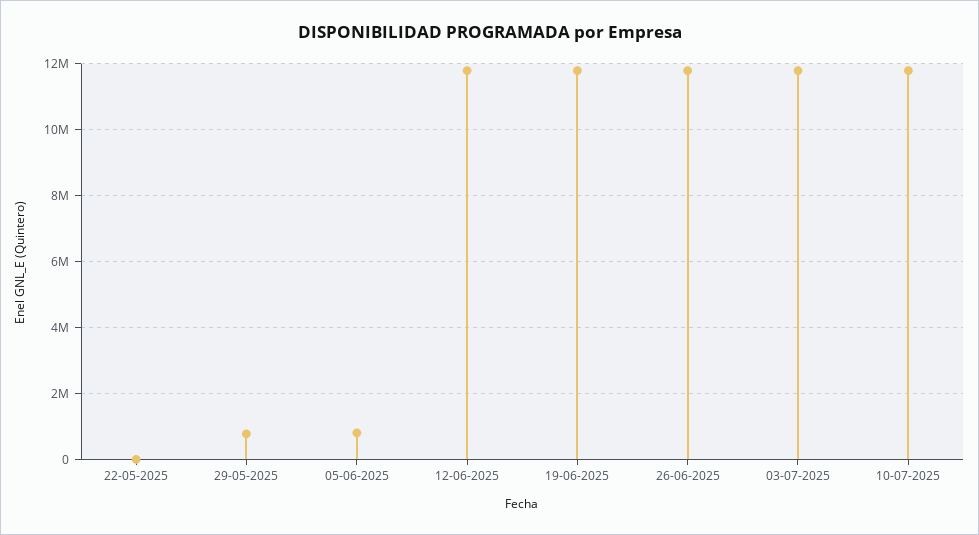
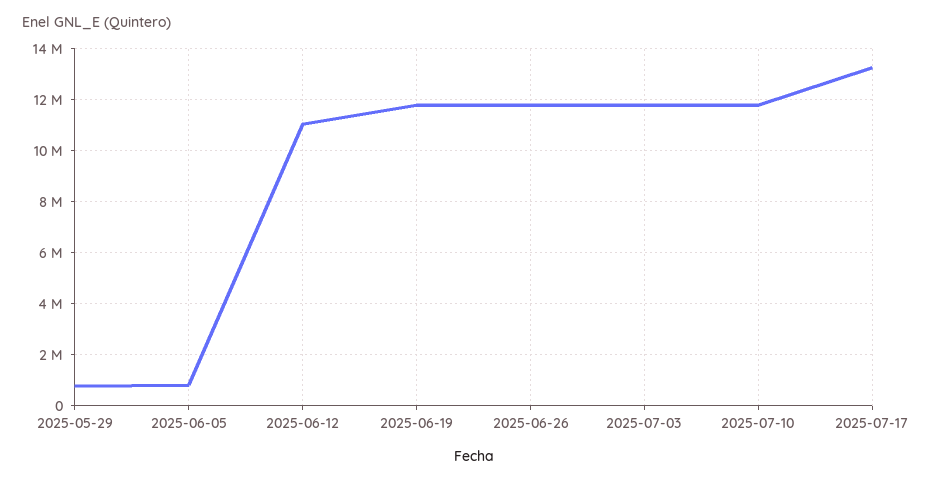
22-05-2025: 0 -> none
12-06-2025: 11800000 -> 11000000
2025-07-17: none -> 13250000

